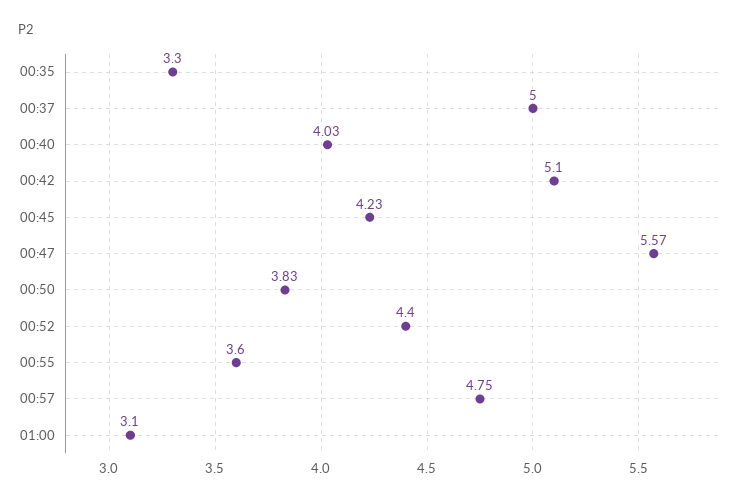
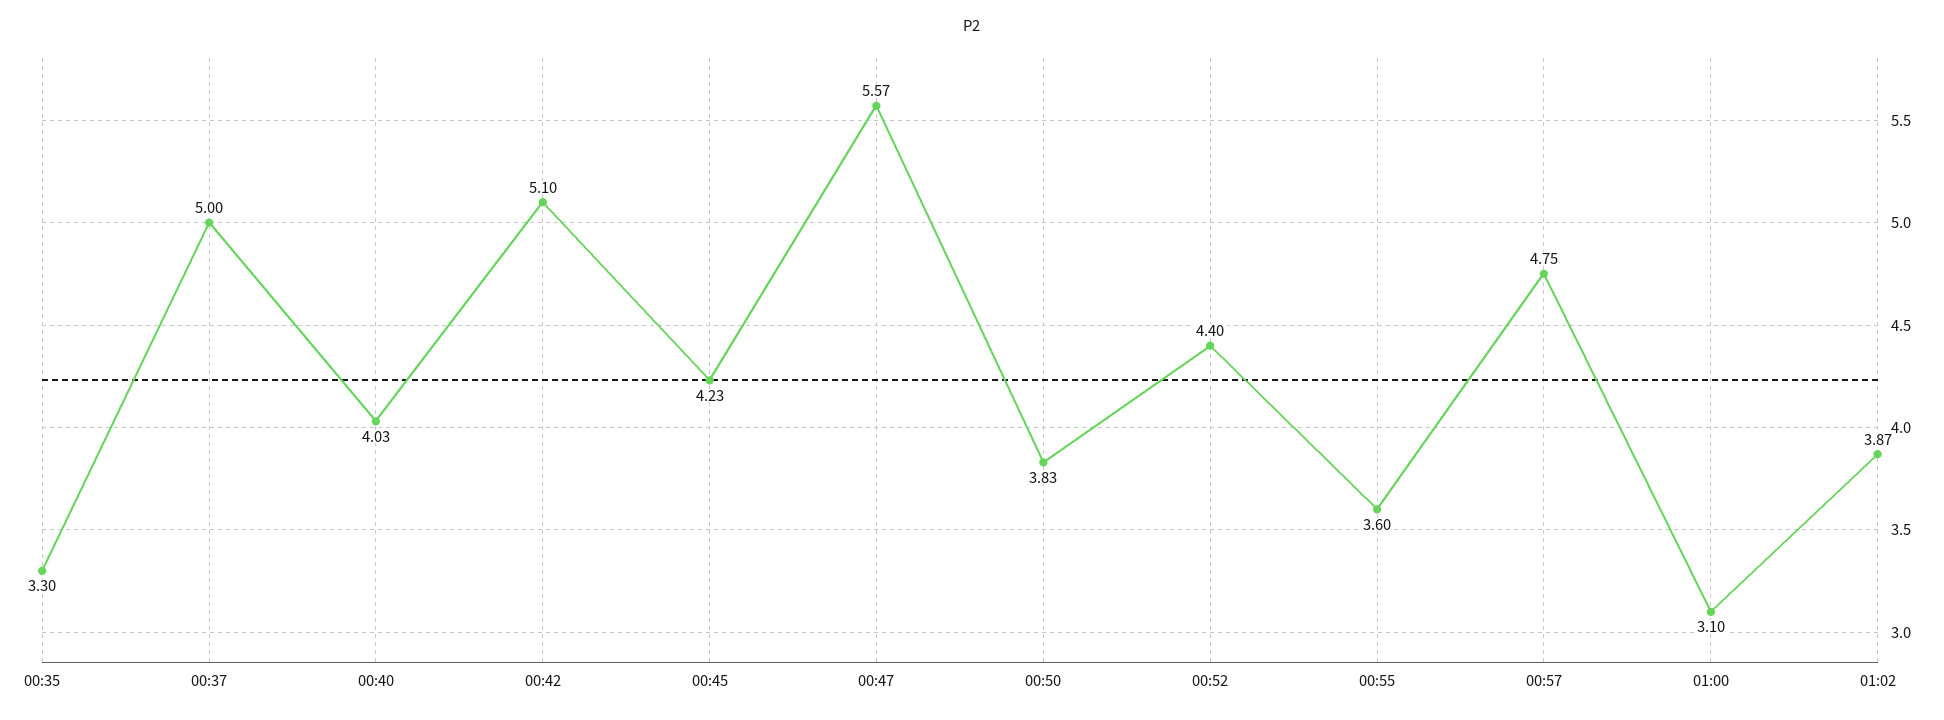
01:02: none -> 3.87

